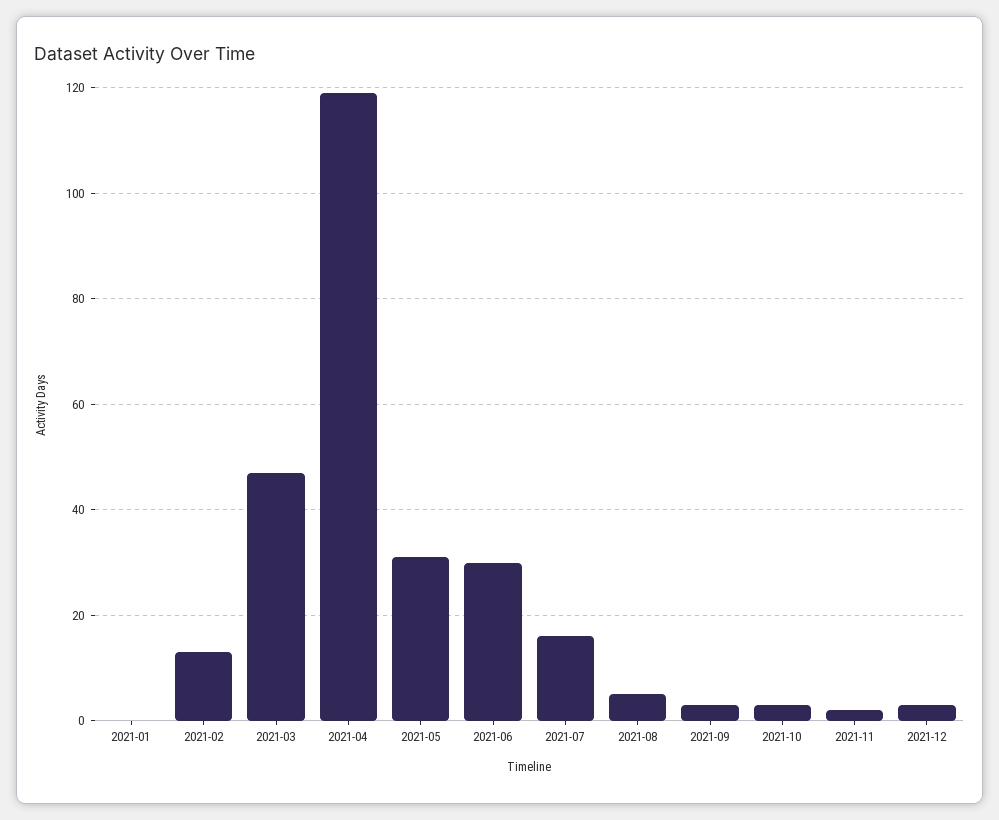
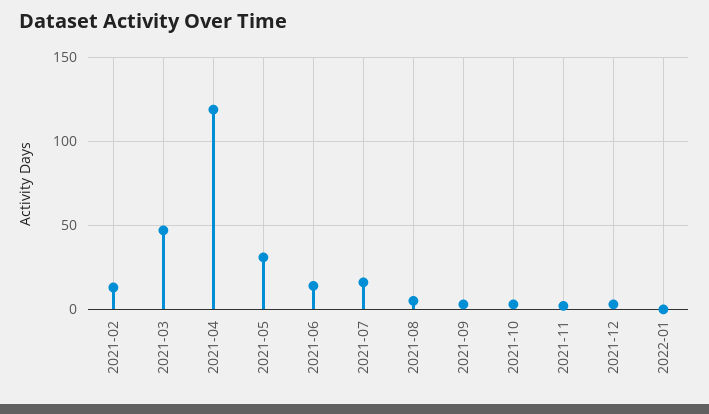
2021-01: 0 -> none
2021-06: 30 -> 15
2022-01: none -> 0

